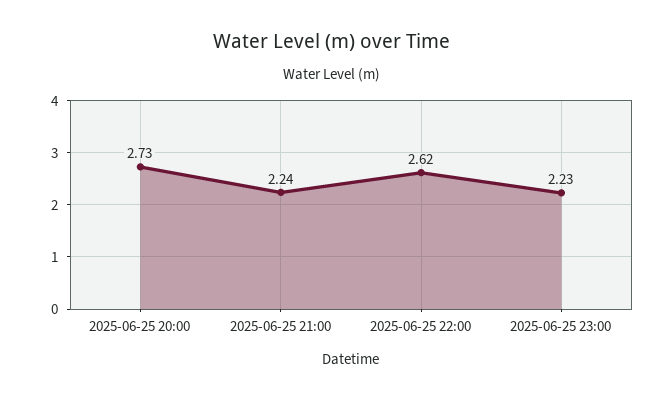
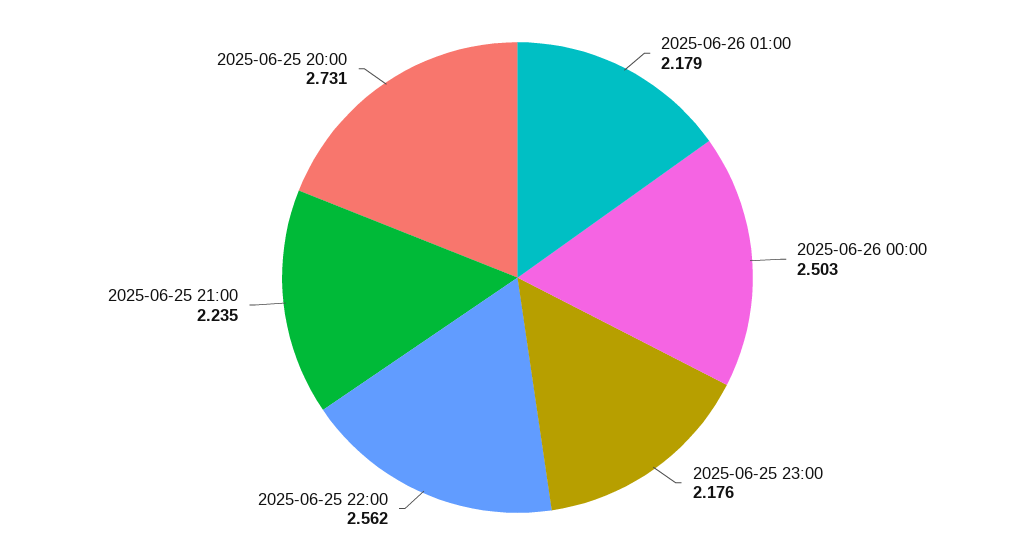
2025-06-25 22:00: 2.62 -> 2.562
2025-06-25 23:00: 2.23 -> 2.176
2025-06-26 01:00: none -> 2.179
2025-06-26 00:00: none -> 2.503

